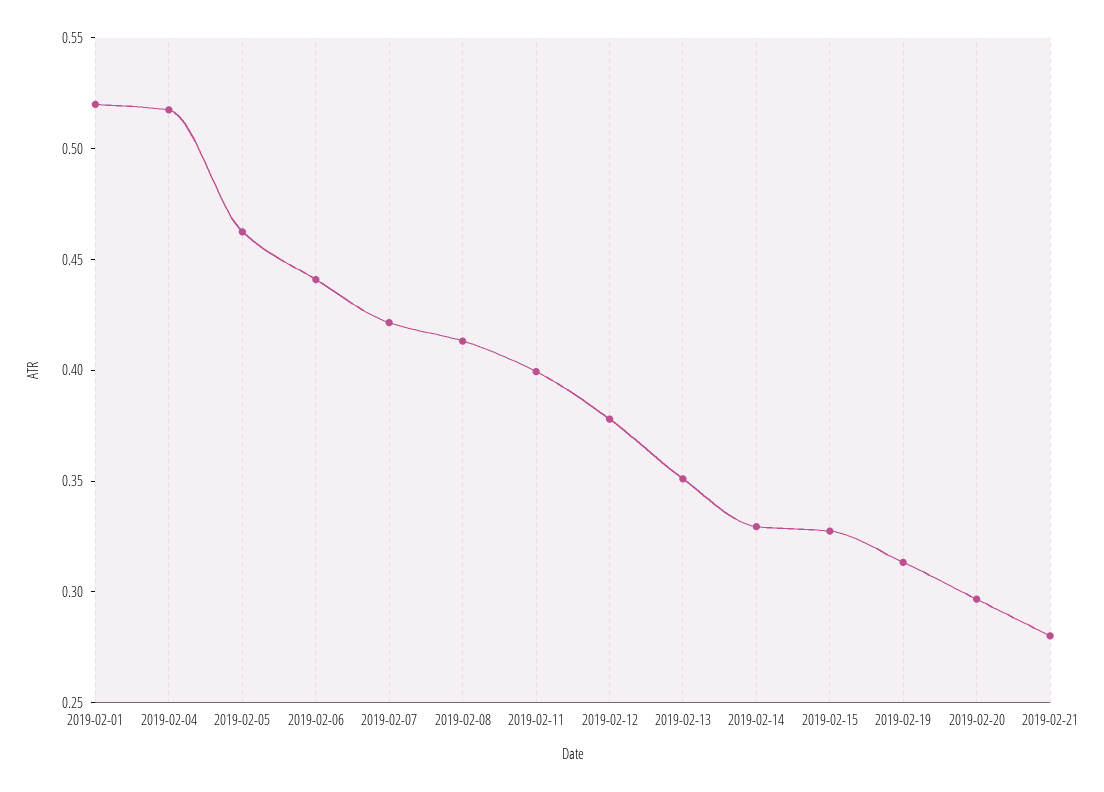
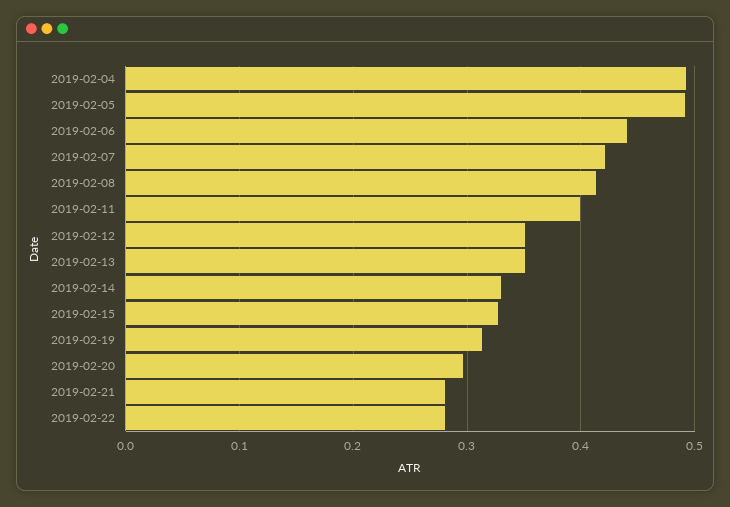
2019-02-01: 0.52 -> none
2019-02-04: 0.52 -> 0.49
2019-02-05: 0.46 -> 0.49
2019-02-12: 0.38 -> 0.35
2019-02-22: none -> 0.28

